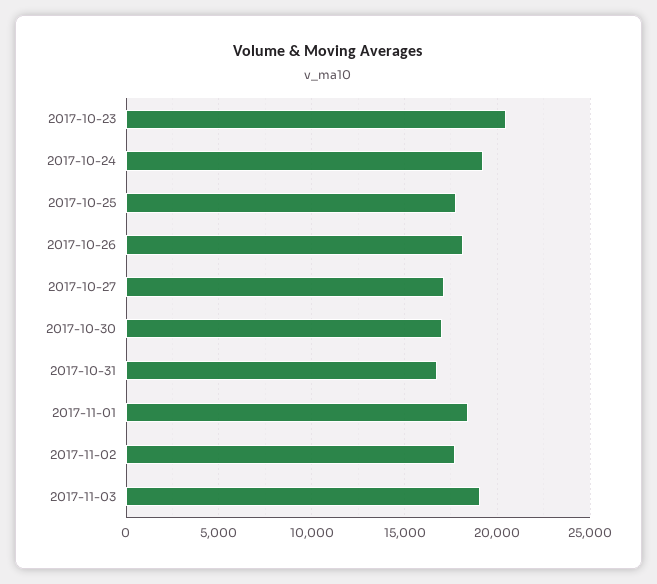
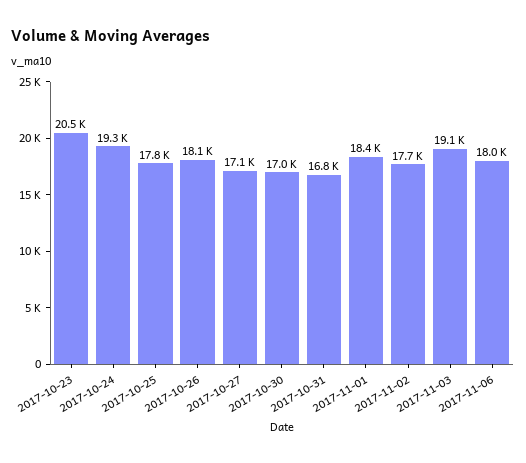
2017-11-06: none -> 18000

